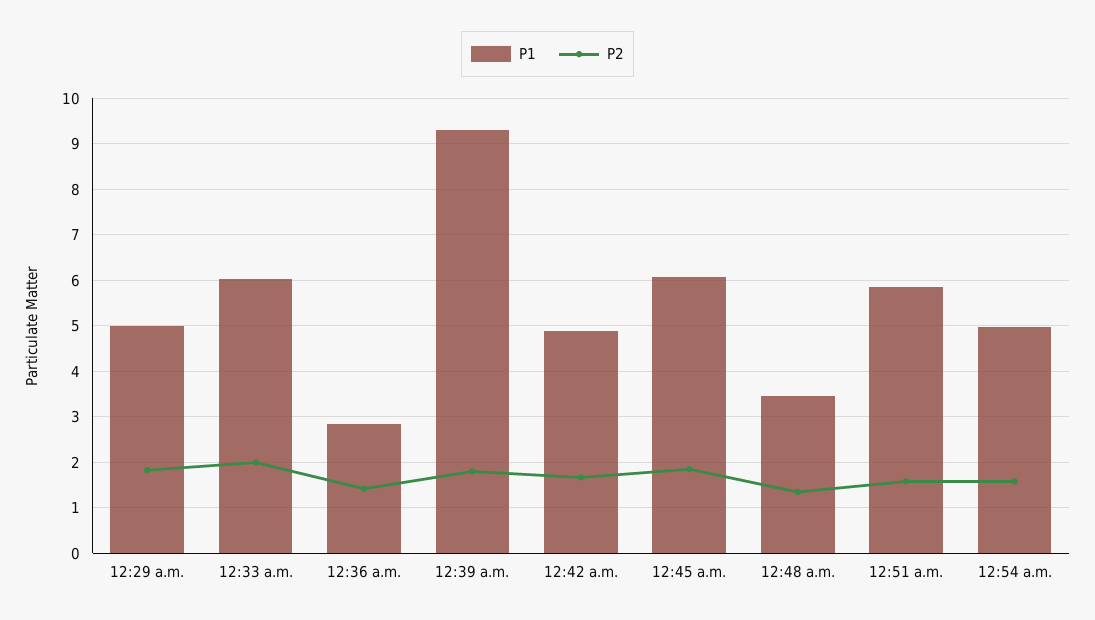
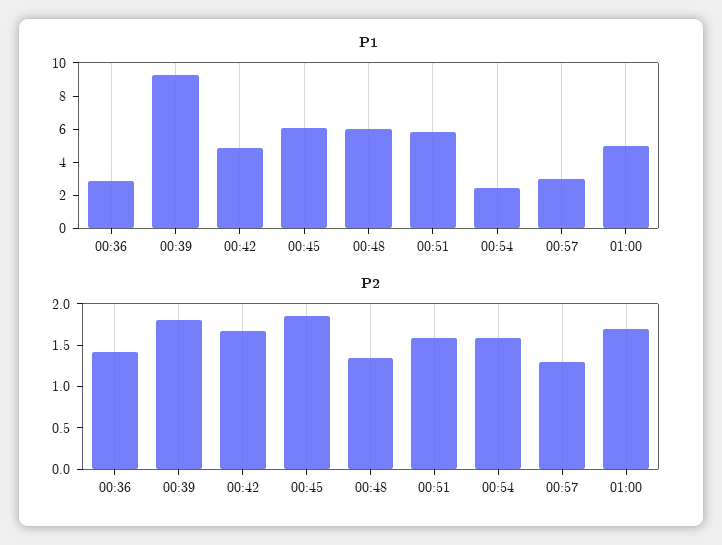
P1, 12:29 a.m.: 5 -> none
P2, 12:29 a.m.: 1.8 -> none
P1, 12:33 a.m.: 6 -> none
P2, 12:33 a.m.: 2 -> none
P1, 12:48 a.m.: 3.4 -> 6
P1, 12:54 a.m.: 5 -> 2.5
P1, 00:57: none -> 3
P1, 01:00: none -> 5
P2, 00:57: none -> 1.3
P2, 01:00: none -> 1.7

